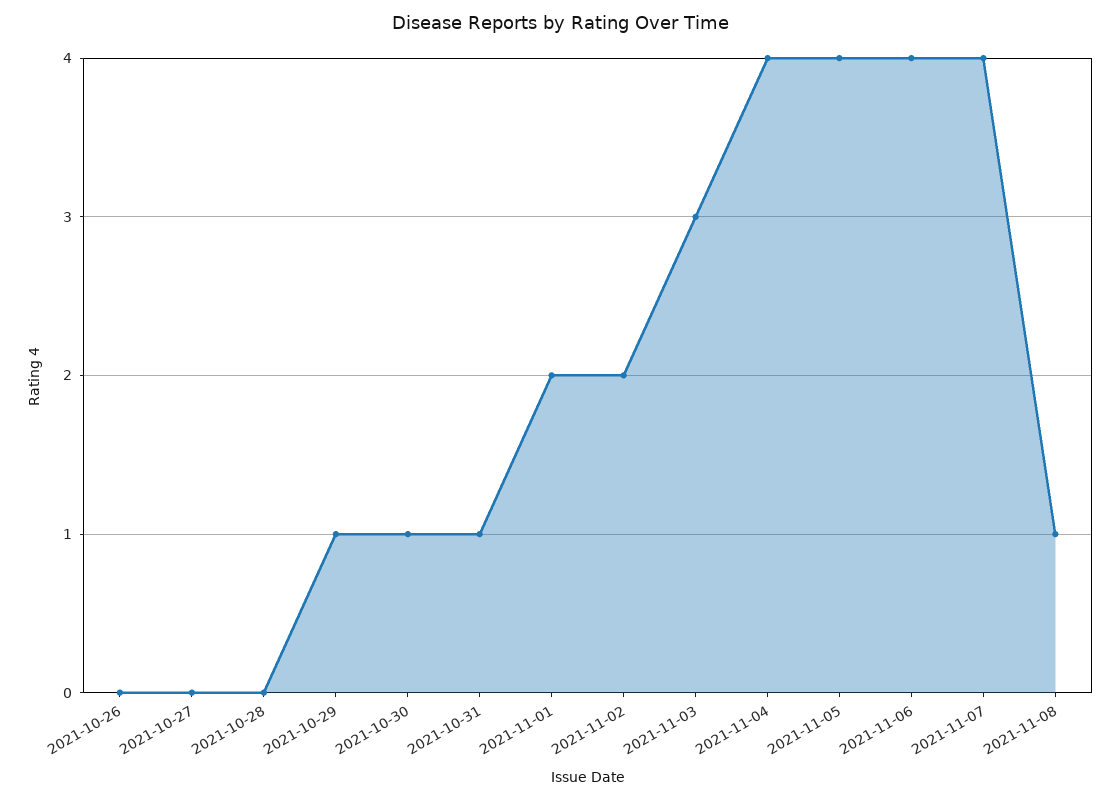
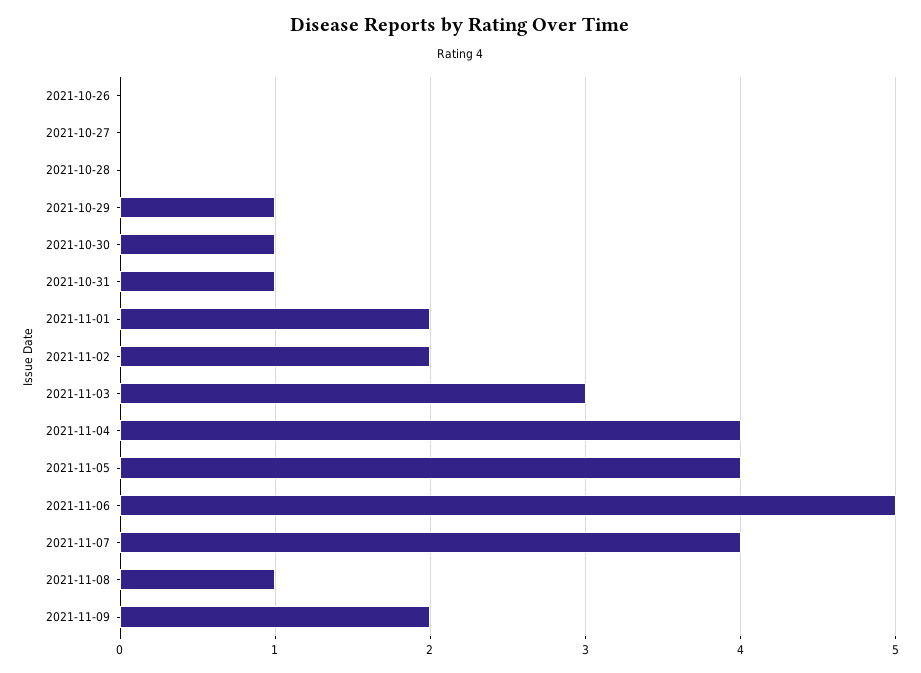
2021-11-06: 4 -> 5
2021-11-09: none -> 2

